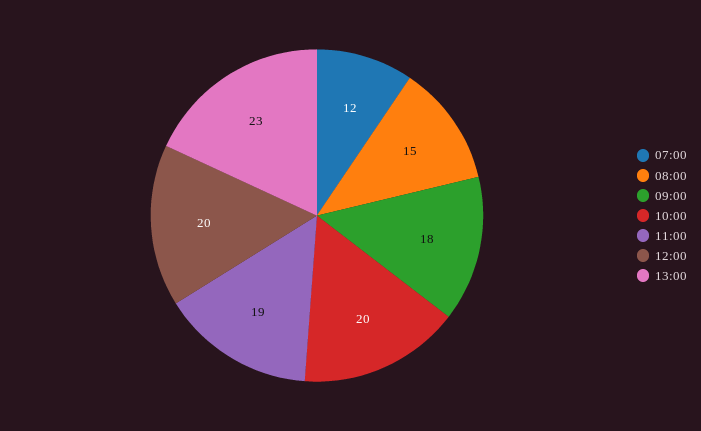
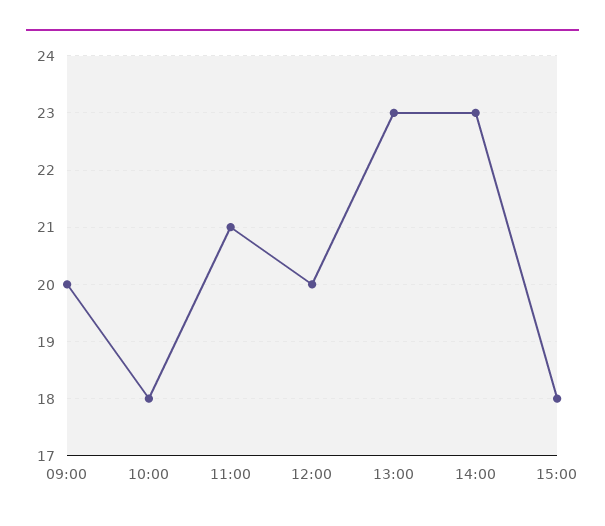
07:00: 12 -> none
08:00: 15 -> none
09:00: 18 -> 20
10:00: 20 -> 18
11:00: 19 -> 21
14:00: none -> 23
15:00: none -> 18

